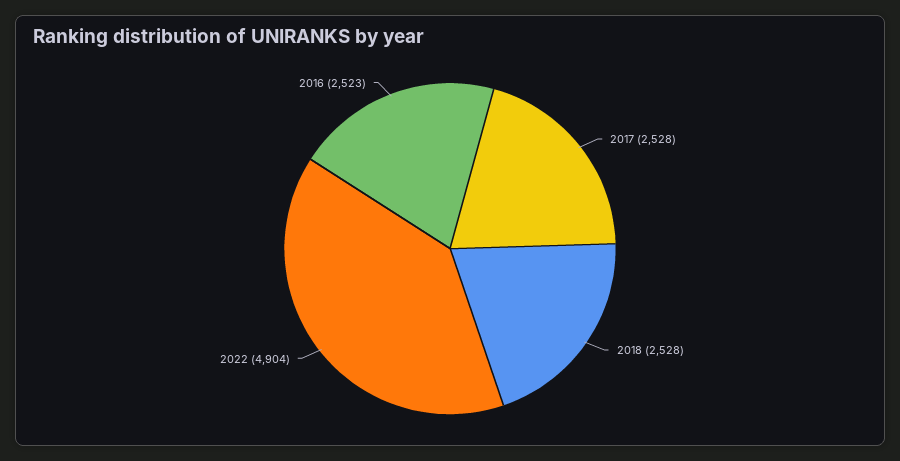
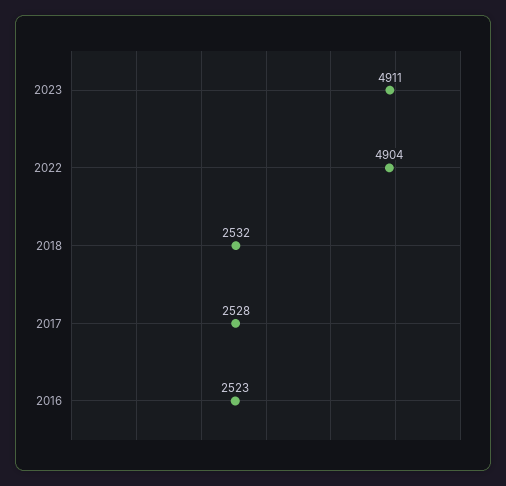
2018: 2528 -> 2532
2023: none -> 4911

